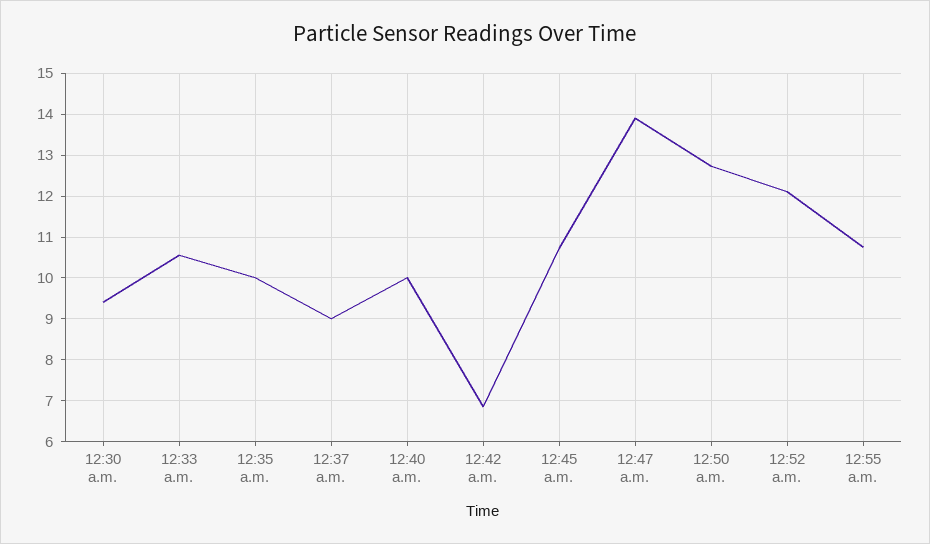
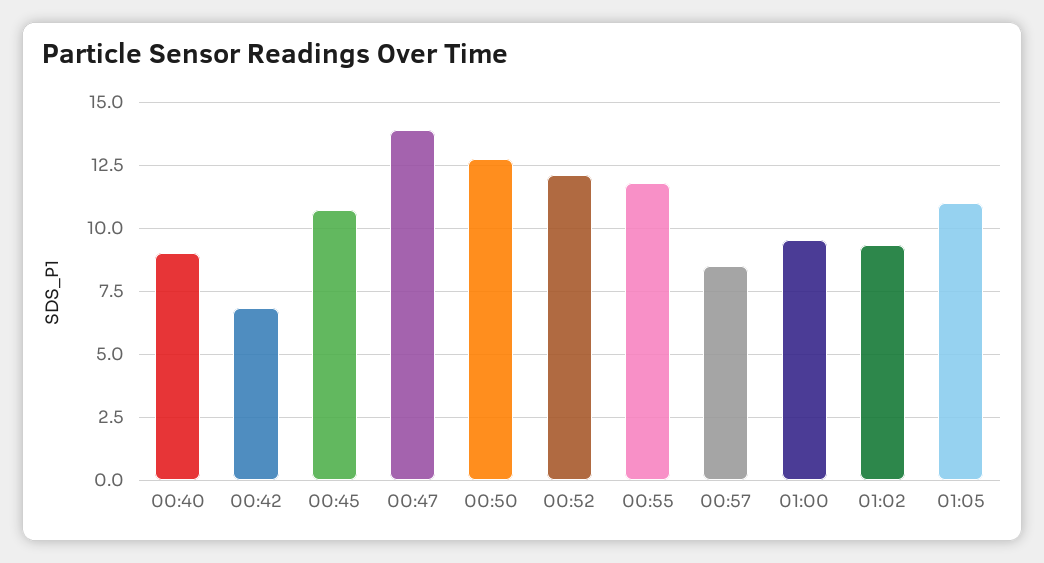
12:30 a.m.: 9.4 -> none
12:33 a.m.: 10.6 -> none
12:35 a.m.: 10 -> none
12:37 a.m.: 9 -> none
12:40 a.m.: 10 -> 9
12:55 a.m.: 10.8 -> 11.75
00:57: none -> 8.5
01:00: none -> 9.5
01:02: none -> 9.25
01:05: none -> 11

